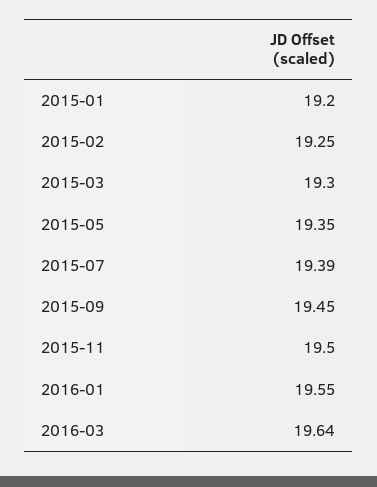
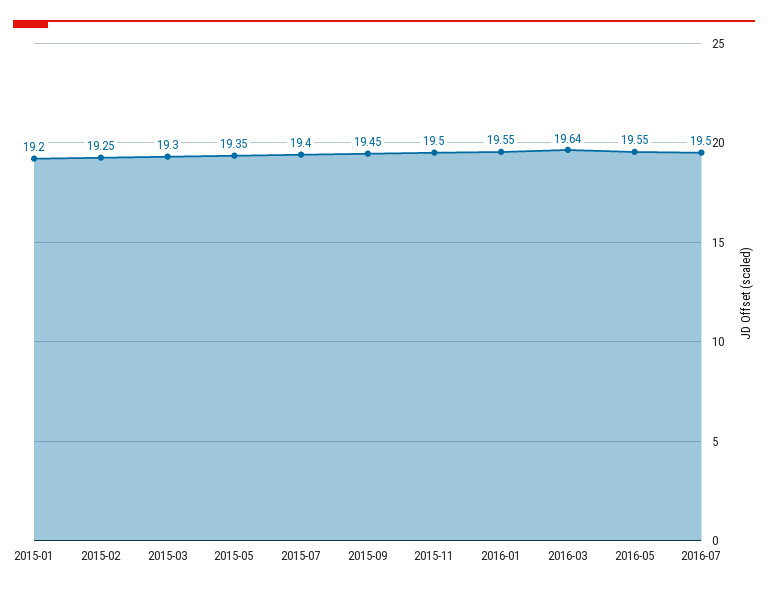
2015-07: 19.39 -> 19.4
2016-05: none -> 19.55
2016-07: none -> 19.5

